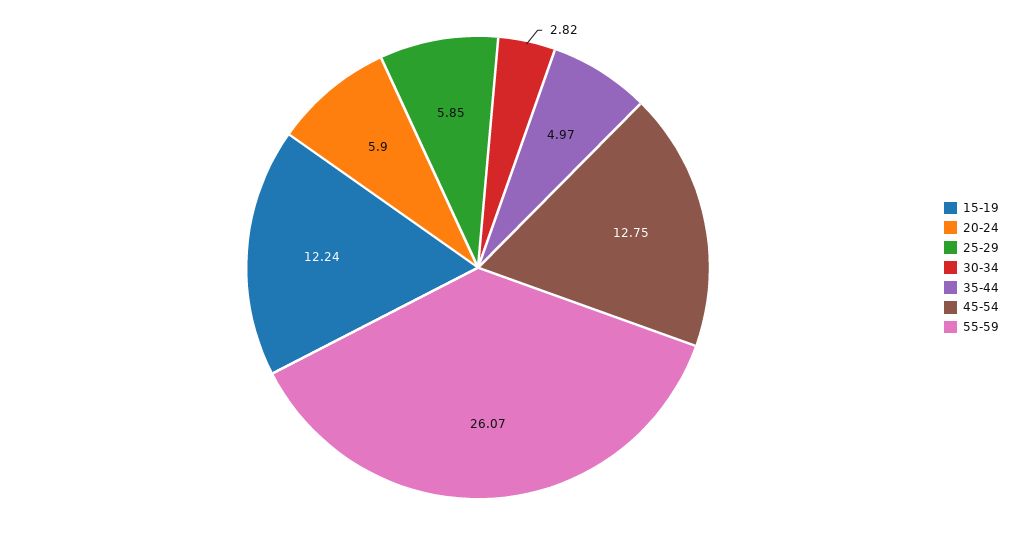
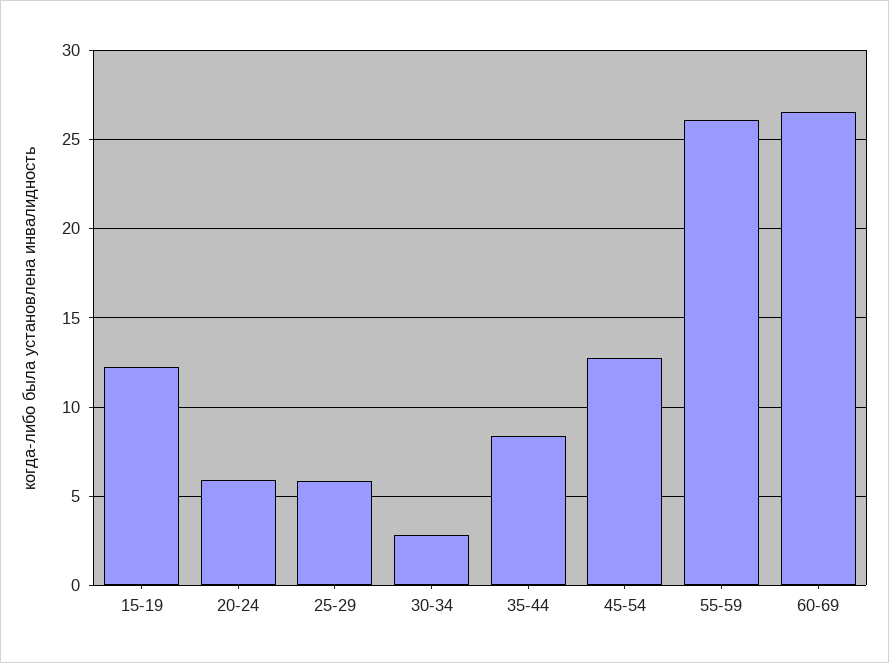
35-44: 4.97 -> 8.5
60-69: none -> 26.5

